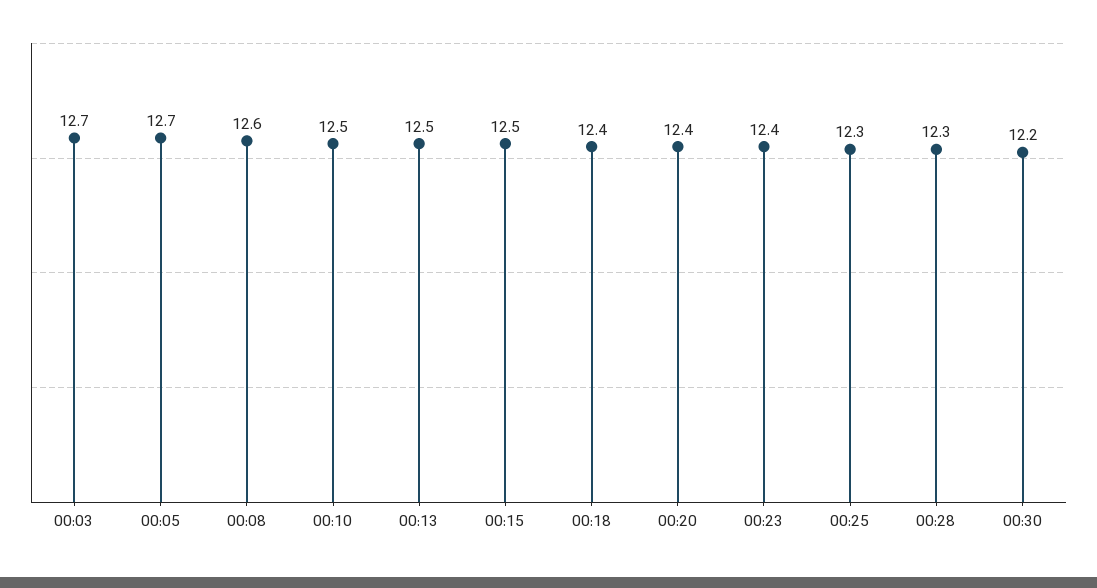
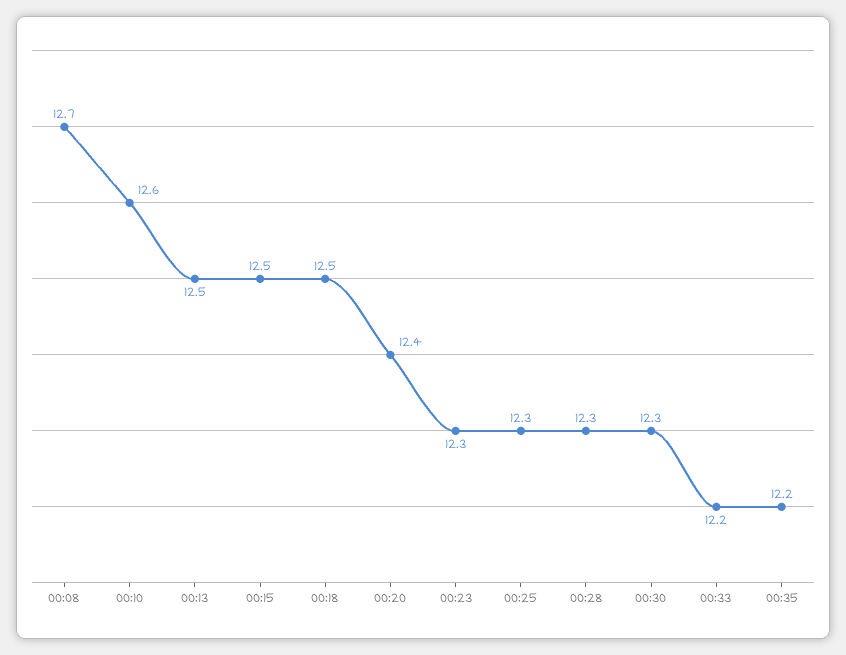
00:03: 12.7 -> none
00:05: 12.7 -> none
00:08: 12.6 -> 12.7
00:10: 12.5 -> 12.6
00:18: 12.4 -> 12.5
00:23: 12.4 -> 12.3
00:30: 12.2 -> 12.3
00:33: none -> 12.2
00:35: none -> 12.2

